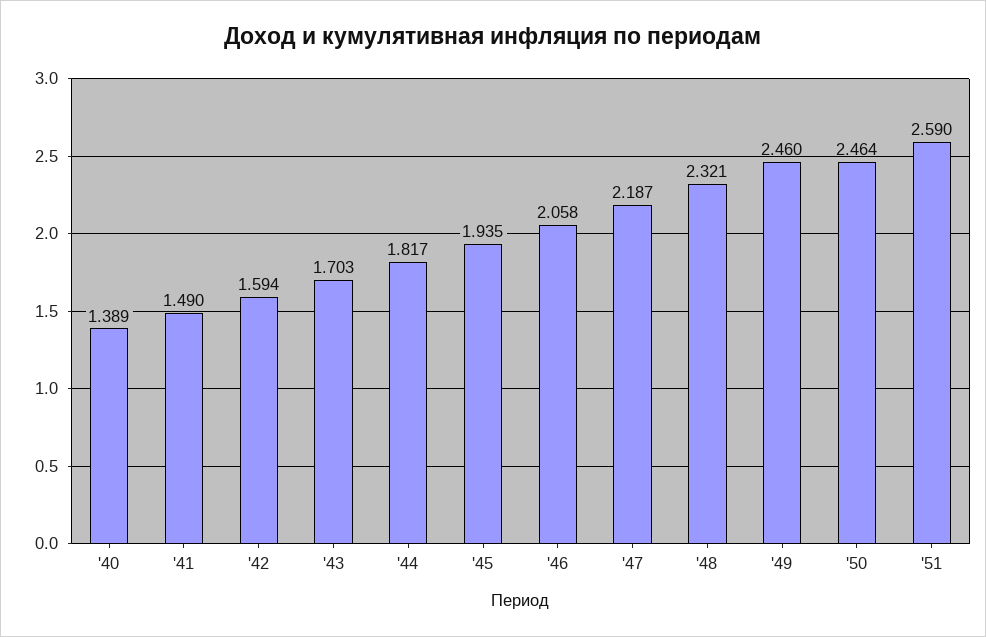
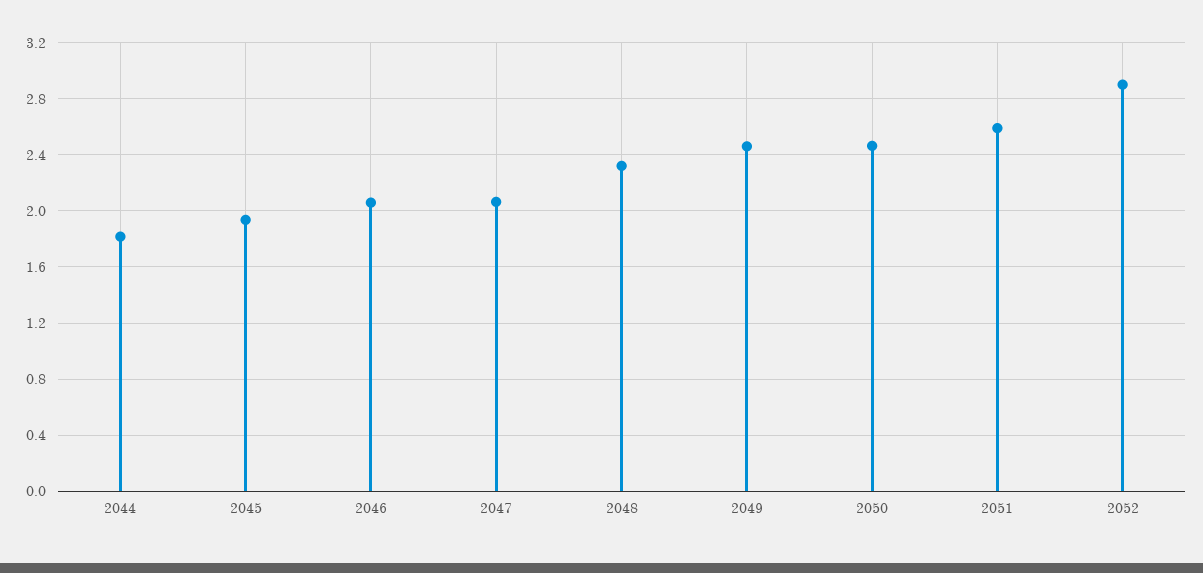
'40: 1.389 -> none
'41: 1.49 -> none
'42: 1.594 -> none
'43: 1.703 -> none
'47: 2.187 -> 2.05
2052: none -> 2.9

